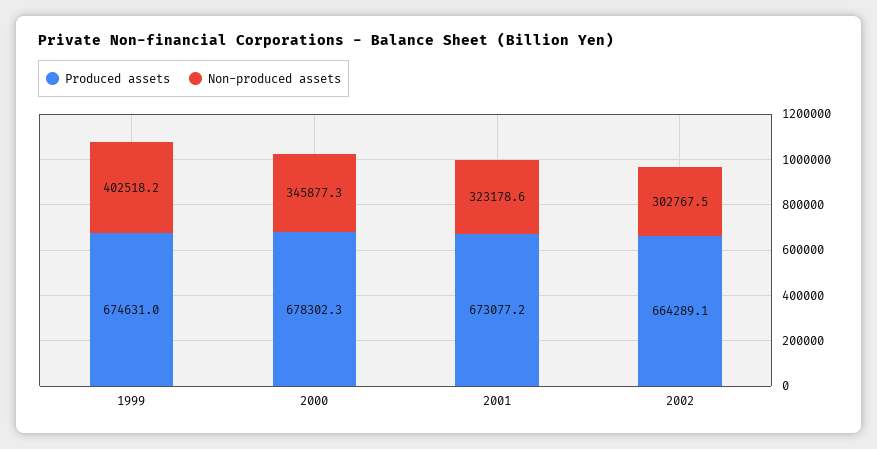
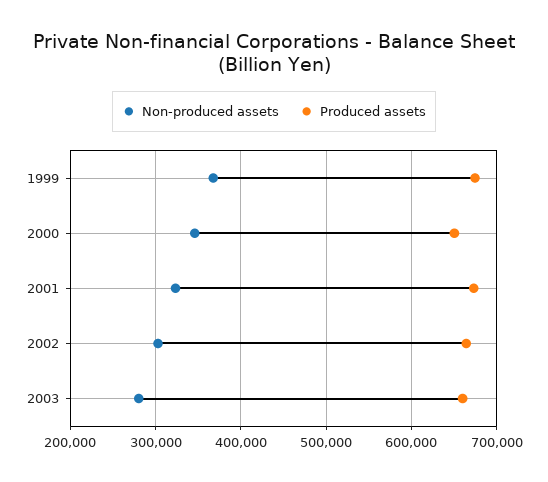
Non-produced assets, 1999: 402518.2 -> 370000
Produced assets, 2000: 678302.3 -> 650000
Non-produced assets, 2003: none -> 280000
Produced assets, 2003: none -> 660000

